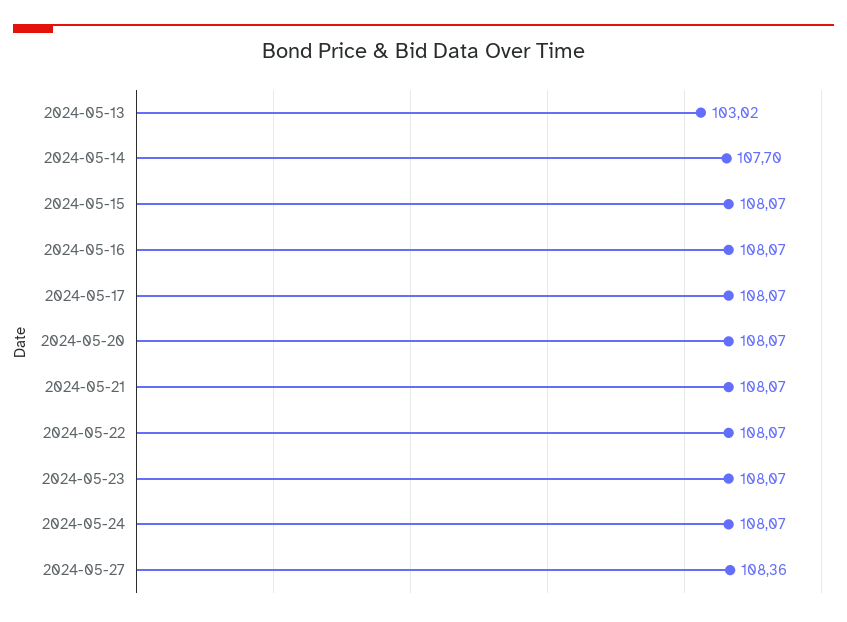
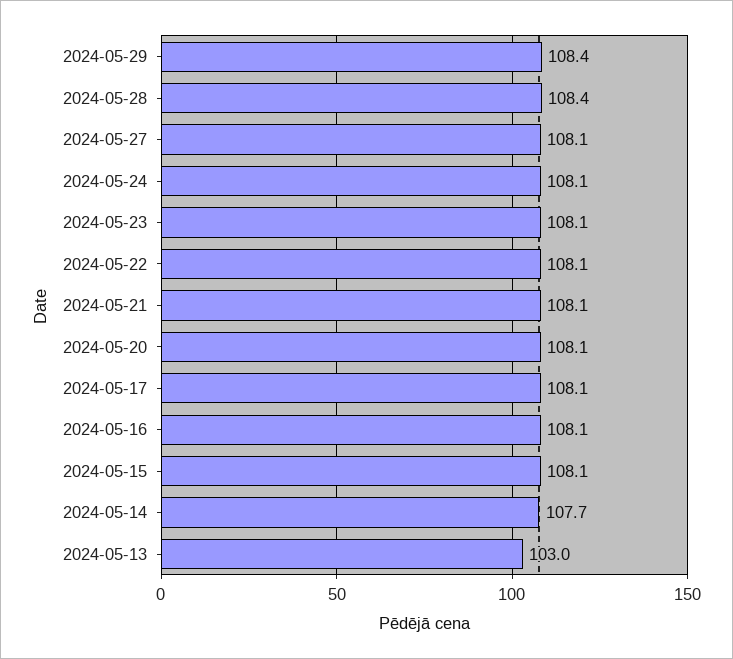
2024-05-27: 108.36 -> 108.1
2024-05-29: none -> 108.4
2024-05-28: none -> 108.4

